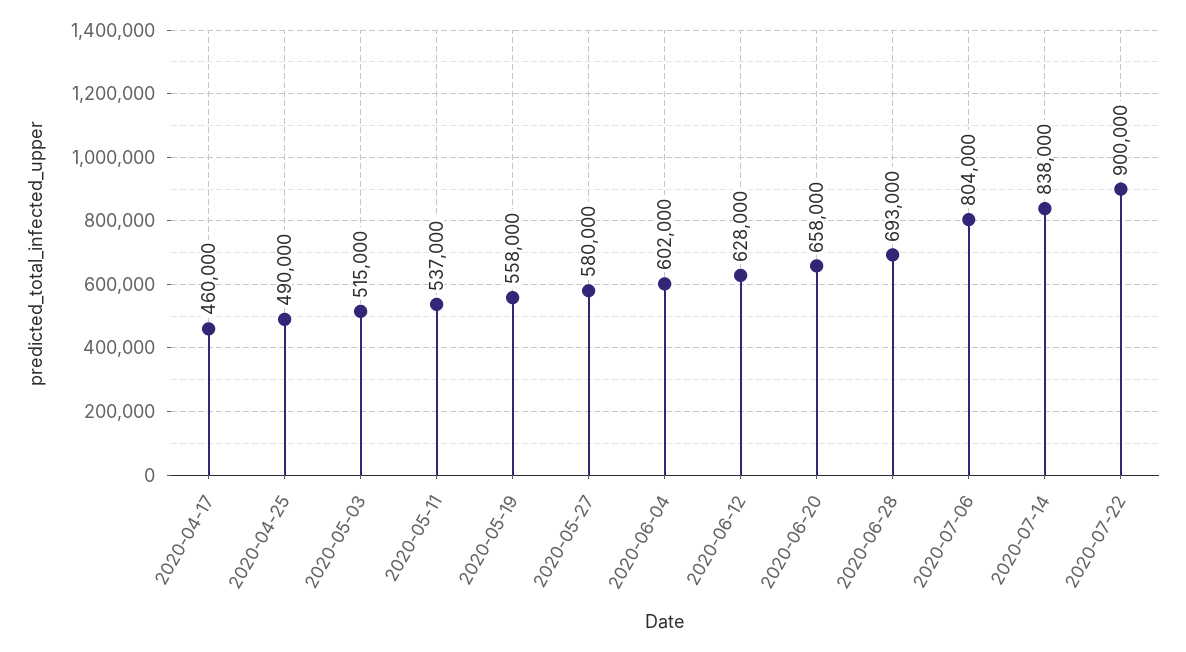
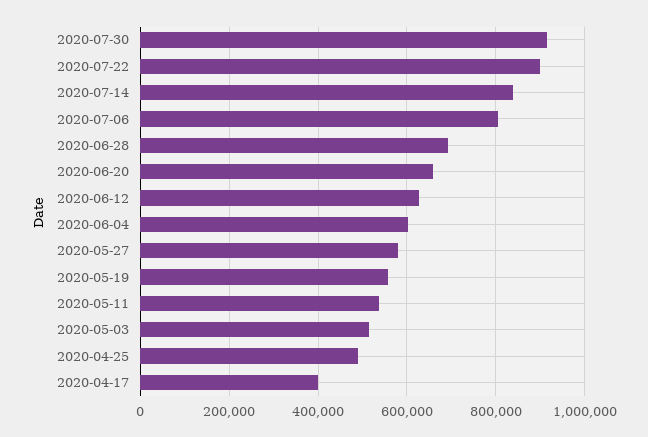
2020-04-17: 460000 -> 400000
2020-07-30: none -> 920000

